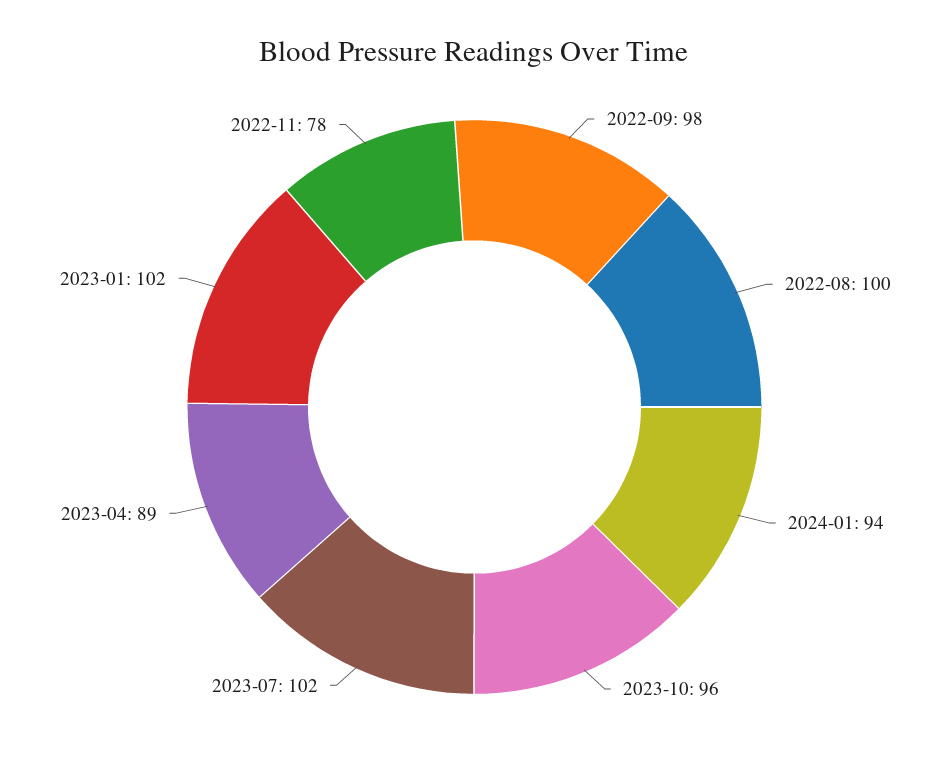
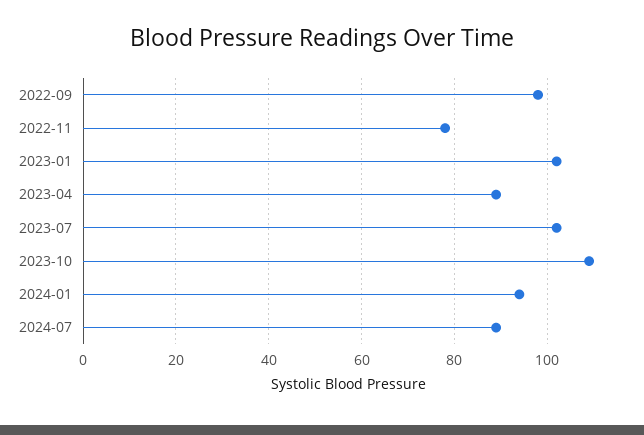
2022-08: 100 -> none
2023-10: 96 -> 110
2024-07: none -> 90

